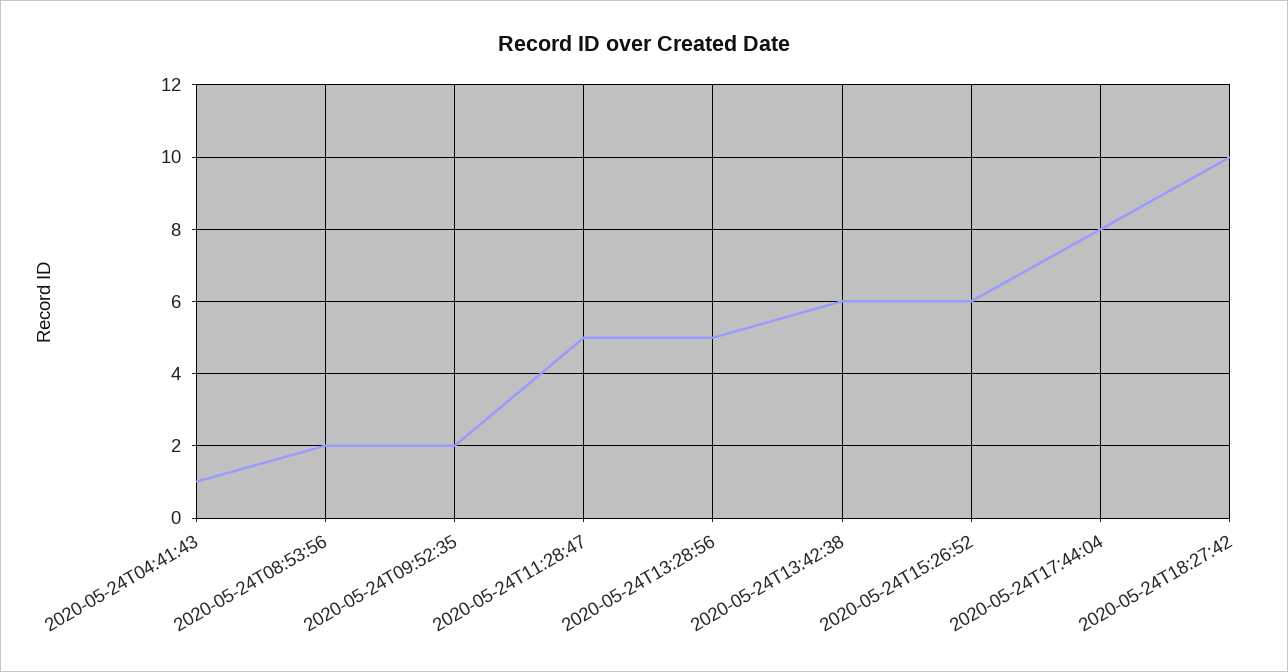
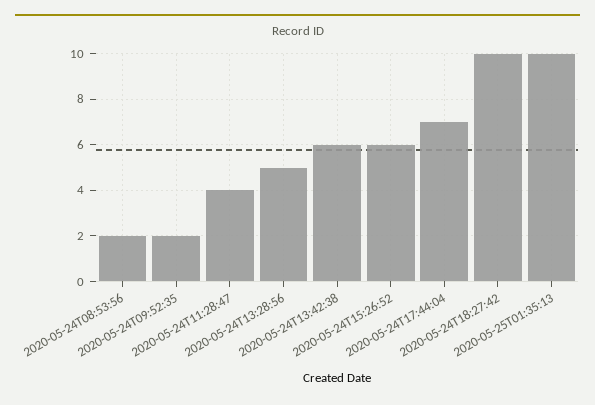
2020-05-24T04:41:43: 1 -> none
2020-05-24T11:28:47: 5 -> 4
2020-05-24T17:44:04: 8 -> 7
2020-05-25T01:35:13: none -> 10

